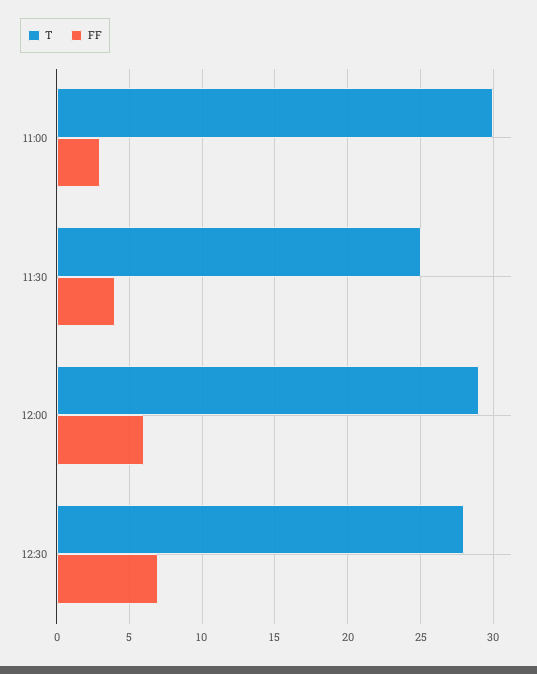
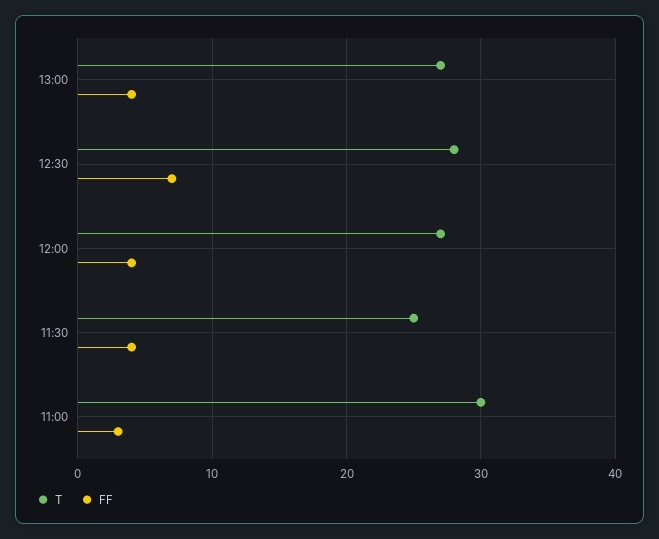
T, 12:00: 29 -> 27
FF, 12:00: 6 -> 4
T, 13:00: none -> 27
FF, 13:00: none -> 4

